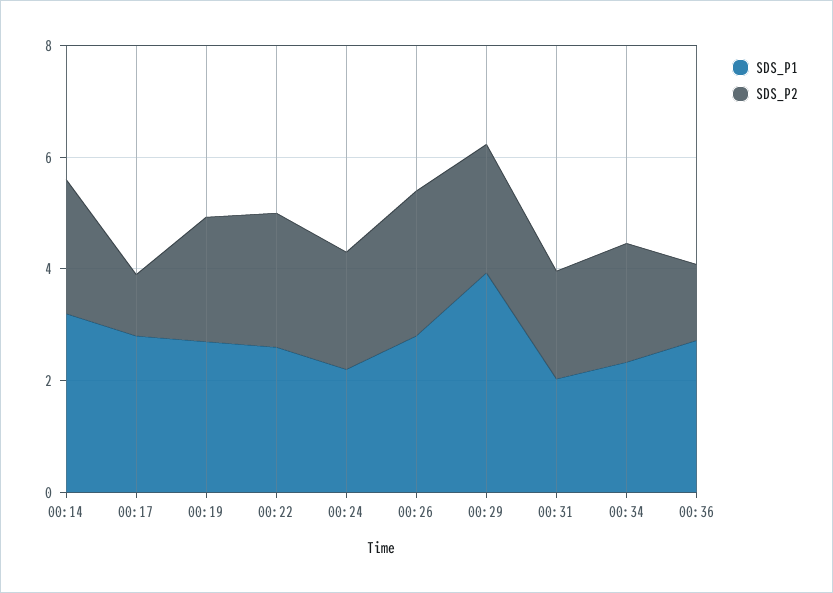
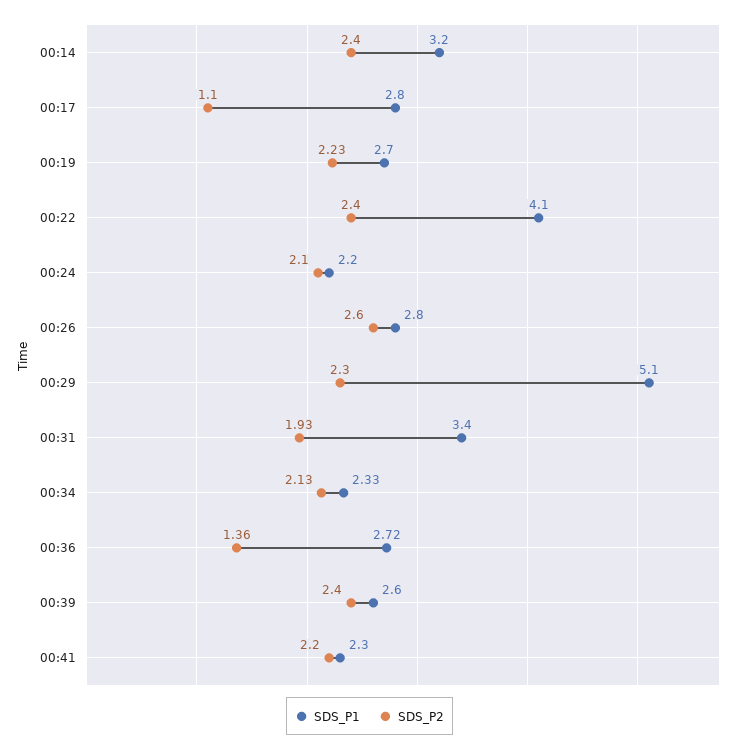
SDS_P1, 00:22: 2.5 -> 4.1
SDS_P1, 00:29: 4 -> 5.1
SDS_P1, 00:31: 2 -> 3.4
SDS_P1, 00:39: none -> 2.6
SDS_P2, 00:39: none -> 2.4
SDS_P1, 00:41: none -> 2.3
SDS_P2, 00:41: none -> 2.2

